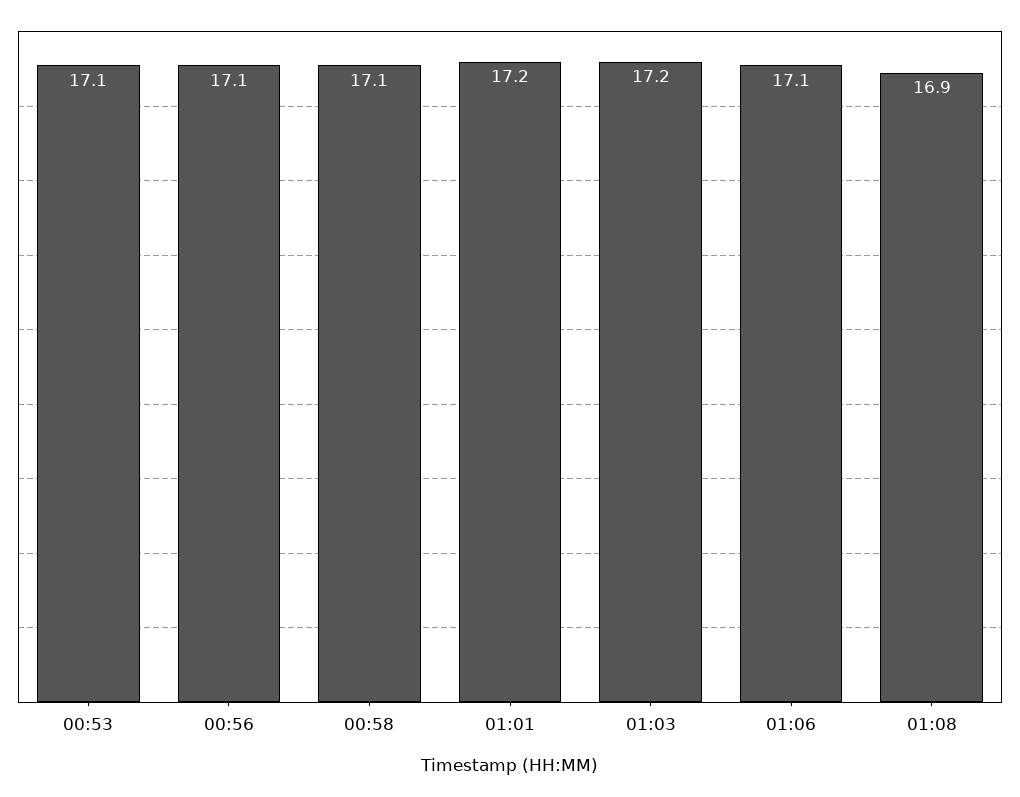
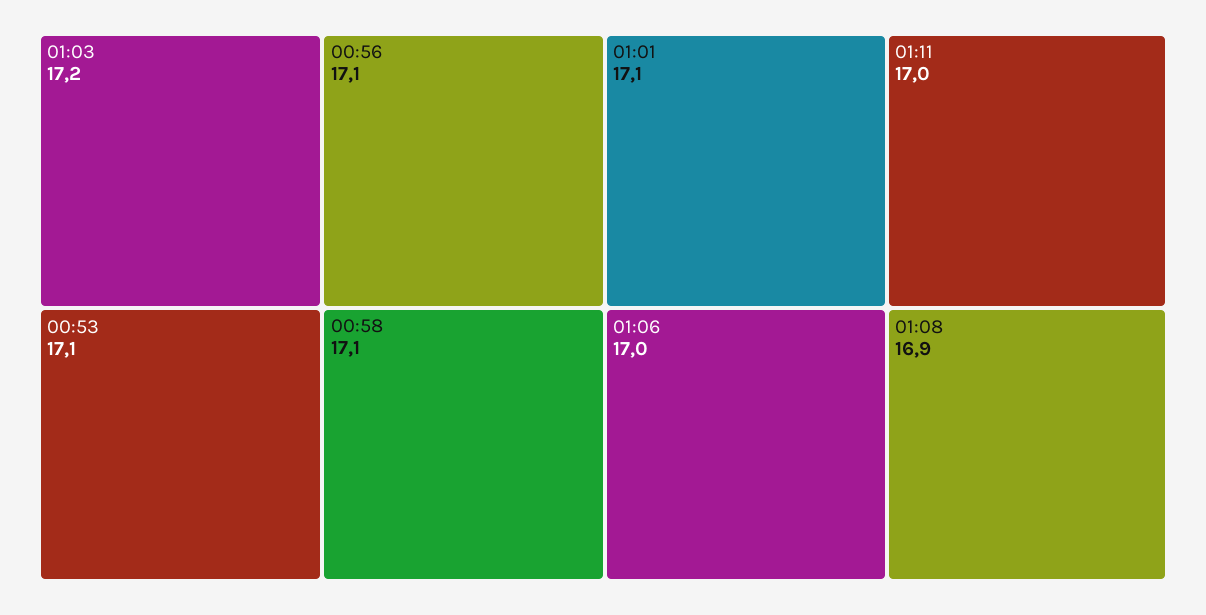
01:01: 17.2 -> 17.1
01:06: 17.1 -> 17
01:11: none -> 17

